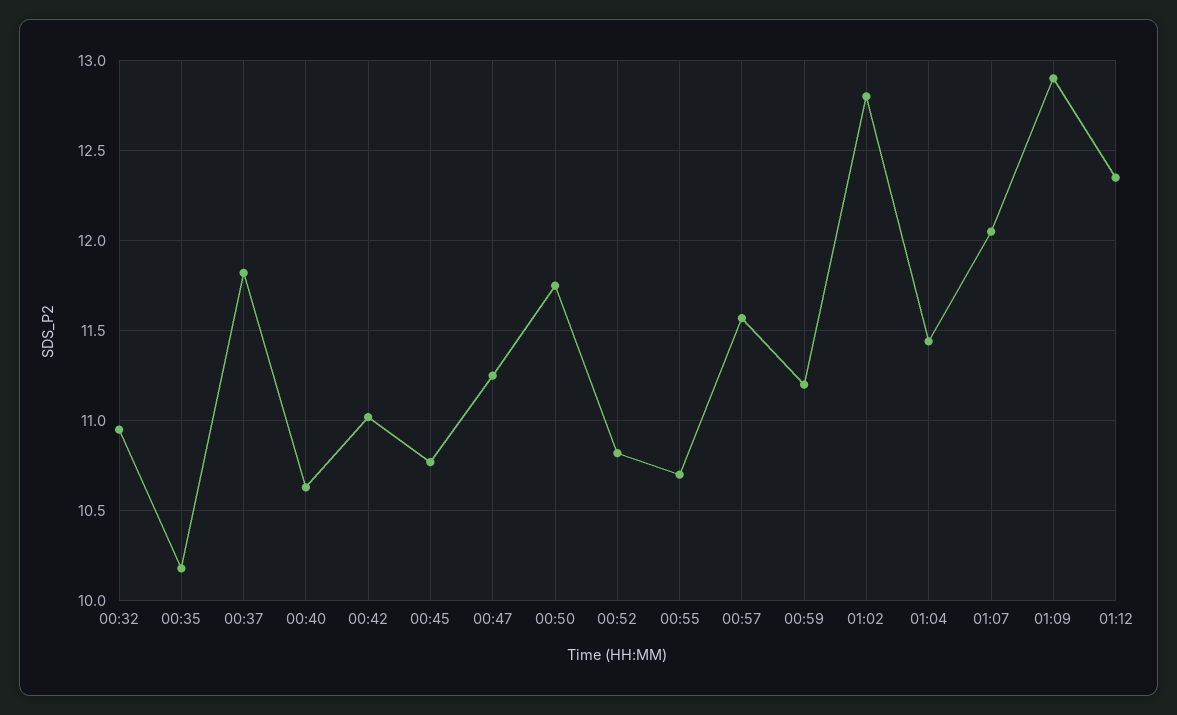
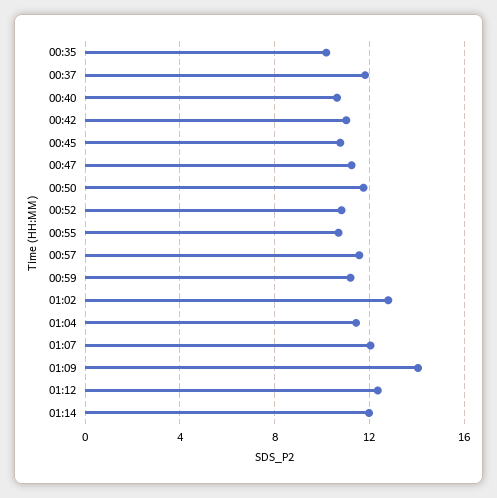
00:32: 10.95 -> none
01:09: 12.9 -> 14
01:14: none -> 12

